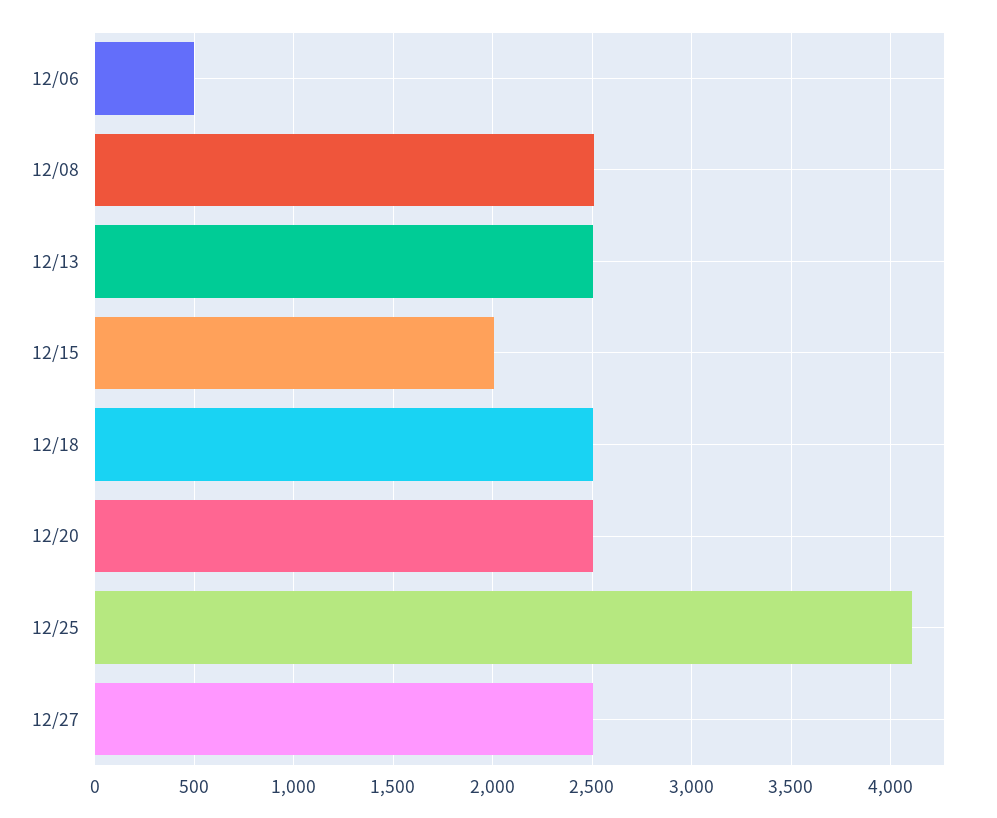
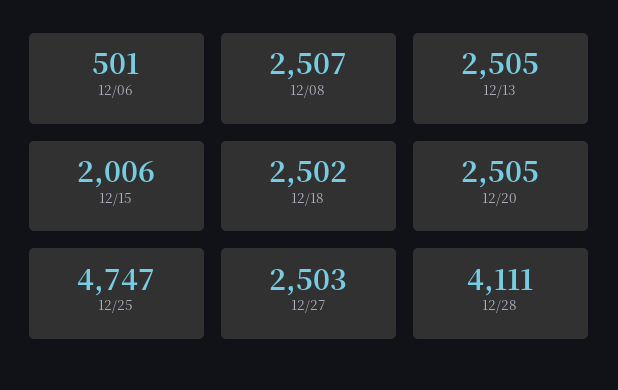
12/25: 4100 -> 4747
12/28: none -> 4111

